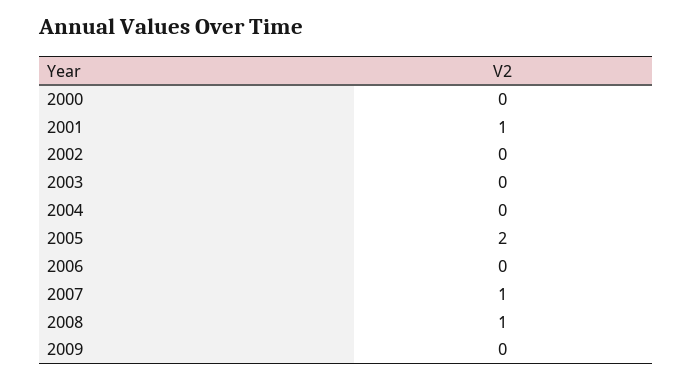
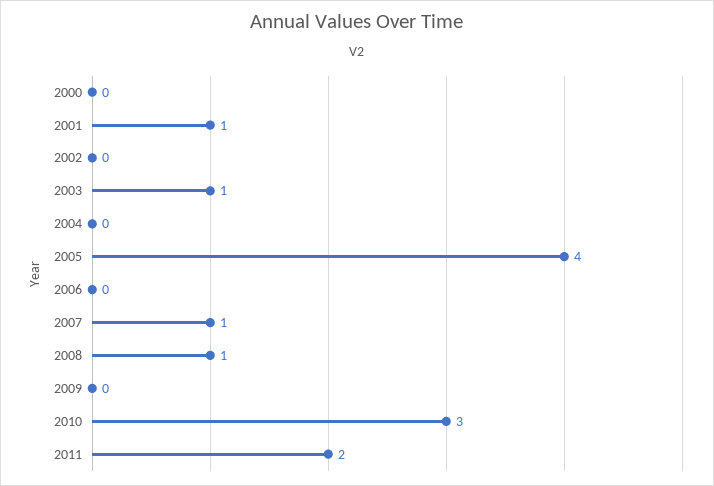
2003: 0 -> 1
2005: 2 -> 4
2010: none -> 3
2011: none -> 2

